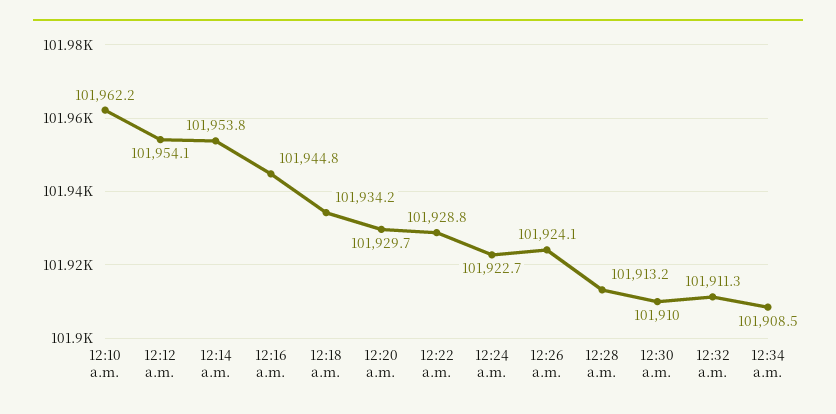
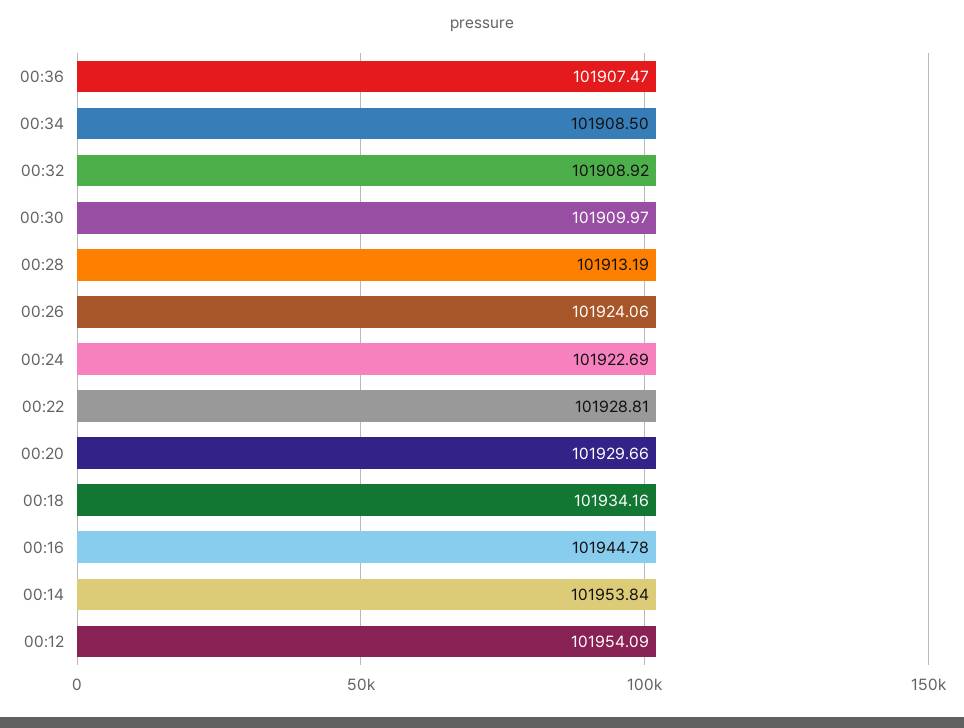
12:10 a.m.: 101962.2 -> none
12:32 a.m.: 101911.3 -> 101908.92
00:36: none -> 101907.47

